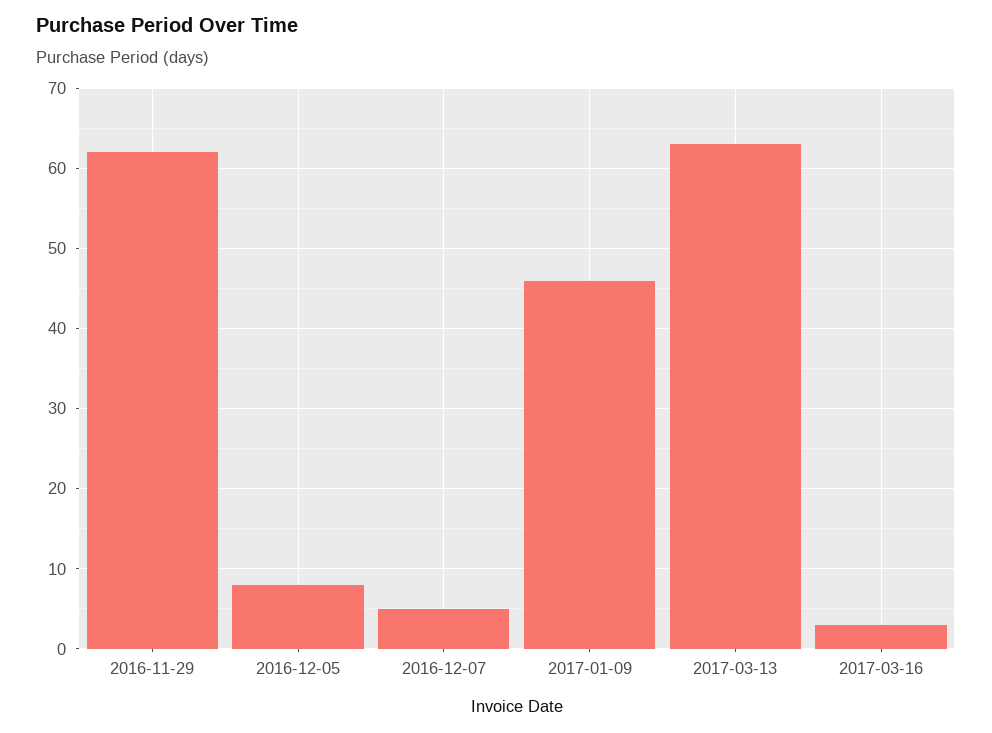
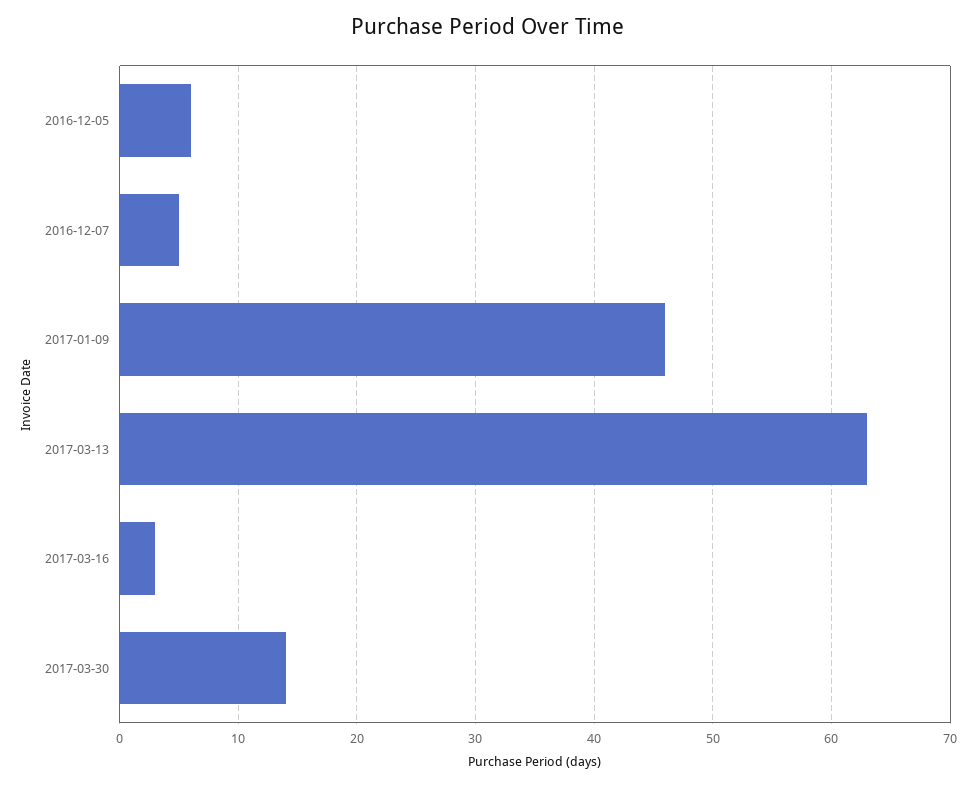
2016-11-29: 62 -> none
2016-12-05: 8 -> 6
2017-03-30: none -> 14

